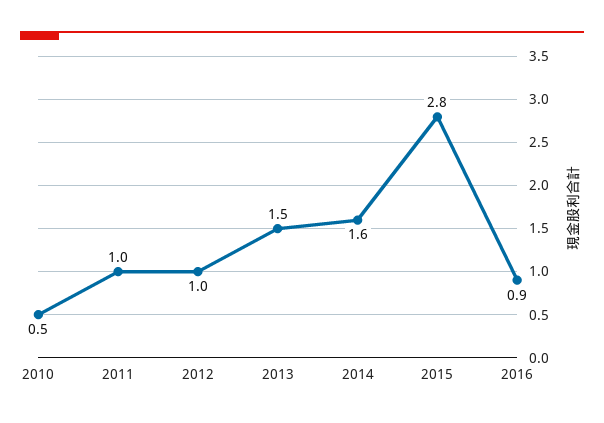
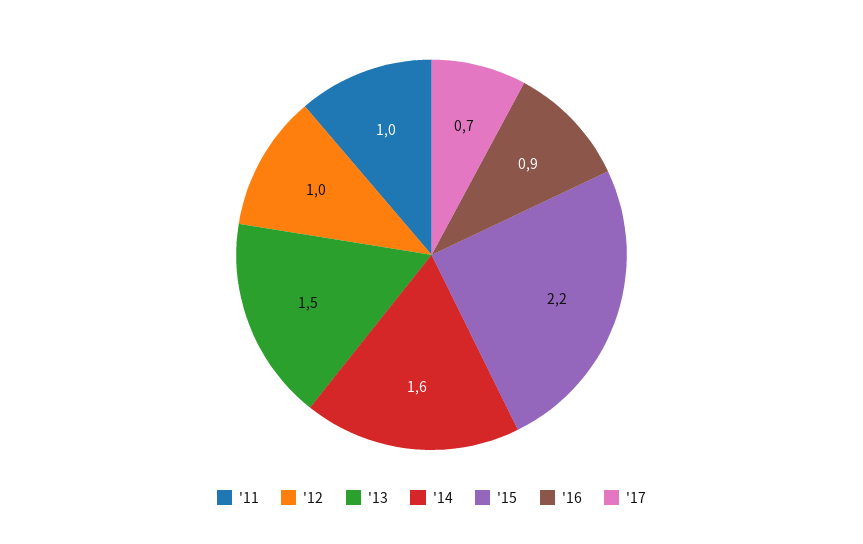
2010: 0.5 -> none
2015: 2.8 -> 2.2
'17: none -> 0.7

